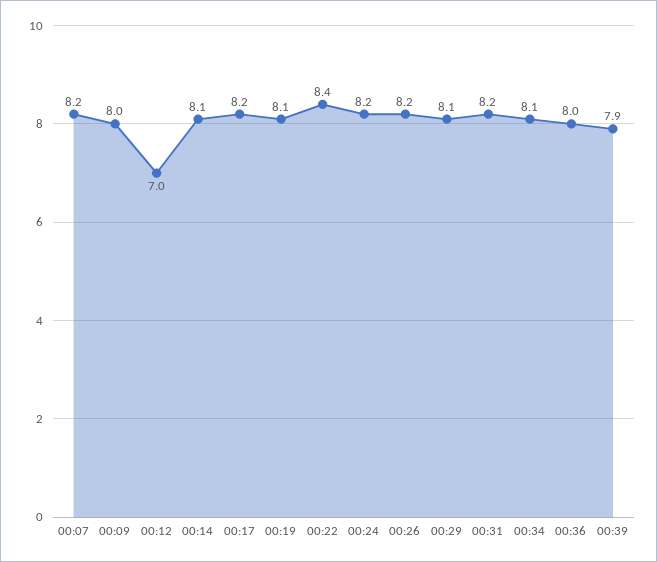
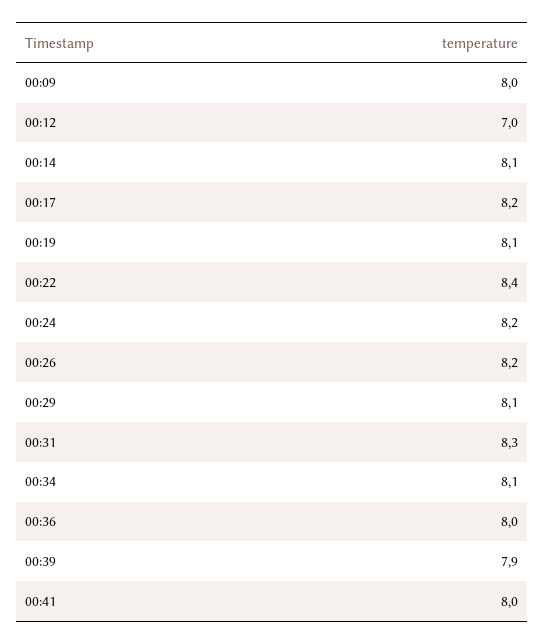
00:07: 8.2 -> none
00:31: 8.2 -> 8.3
00:41: none -> 8

